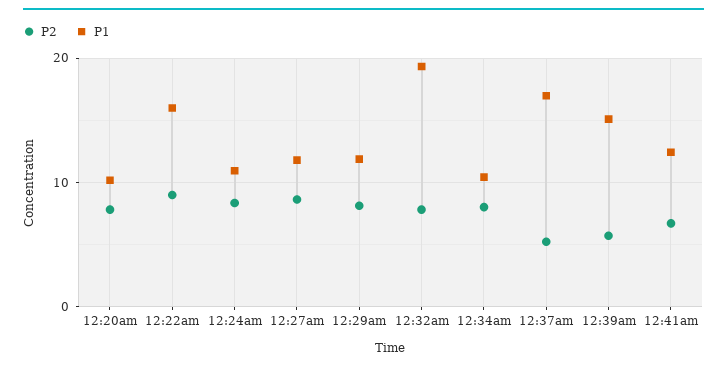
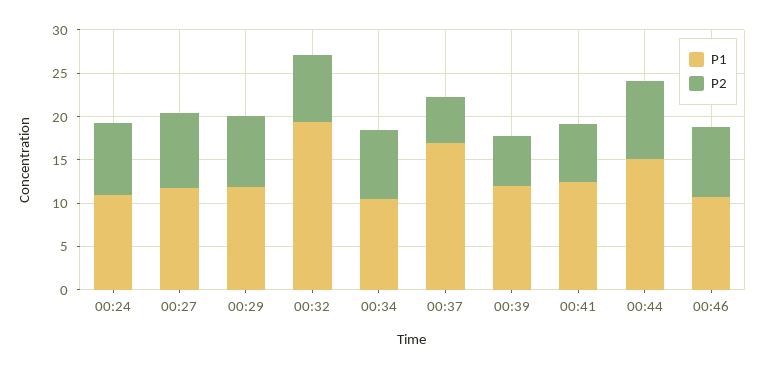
P2, 12:20am: 8 -> none
P1, 12:20am: 10 -> none
P2, 12:22am: 9 -> none
P1, 12:22am: 16 -> none
P1, 12:39am: 15 -> 12
P1, 00:44: none -> 15
P2, 00:44: none -> 9
P1, 00:46: none -> 11
P2, 00:46: none -> 8

